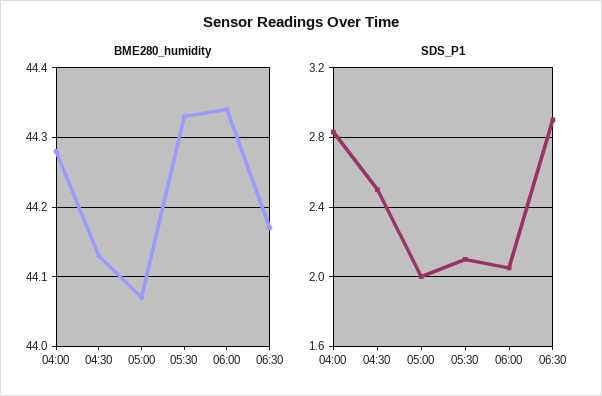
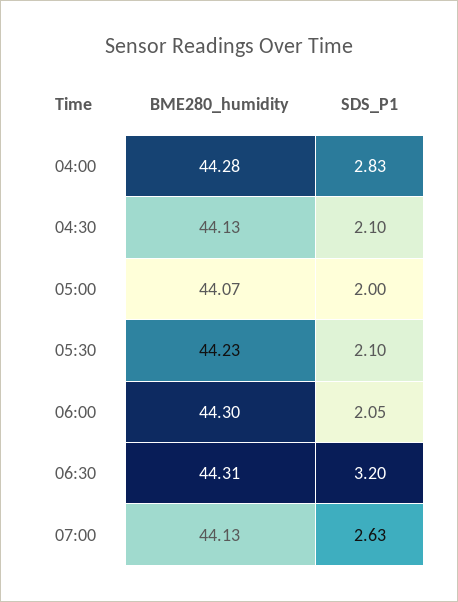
BME280_humidity, 05:30: 44.33 -> 44.23
BME280_humidity, 06:00: 44.34 -> 44.3
BME280_humidity, 06:30: 44.17 -> 44.31
SDS_P1, 04:30: 2.5 -> 2.1
SDS_P1, 06:30: 2.9 -> 3.2
BME280_humidity, 07:00: none -> 44.13
SDS_P1, 07:00: none -> 2.63

